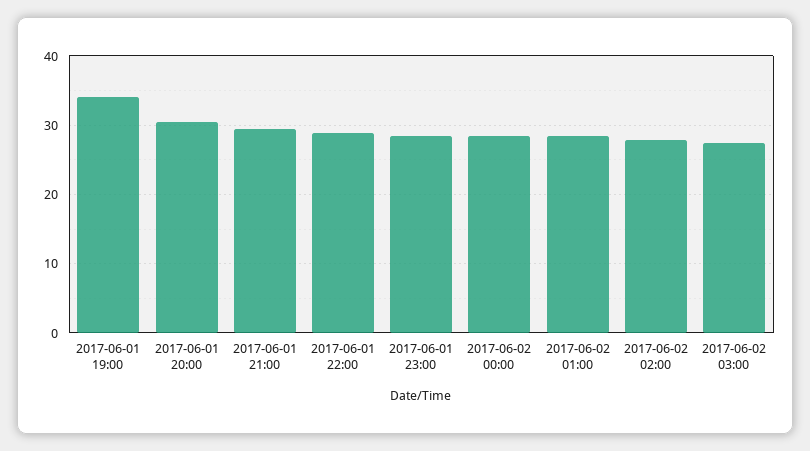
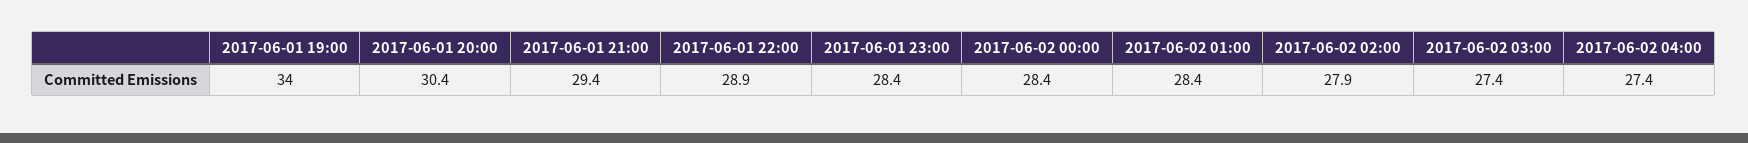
2017-06-02 04:00: none -> 27.4

